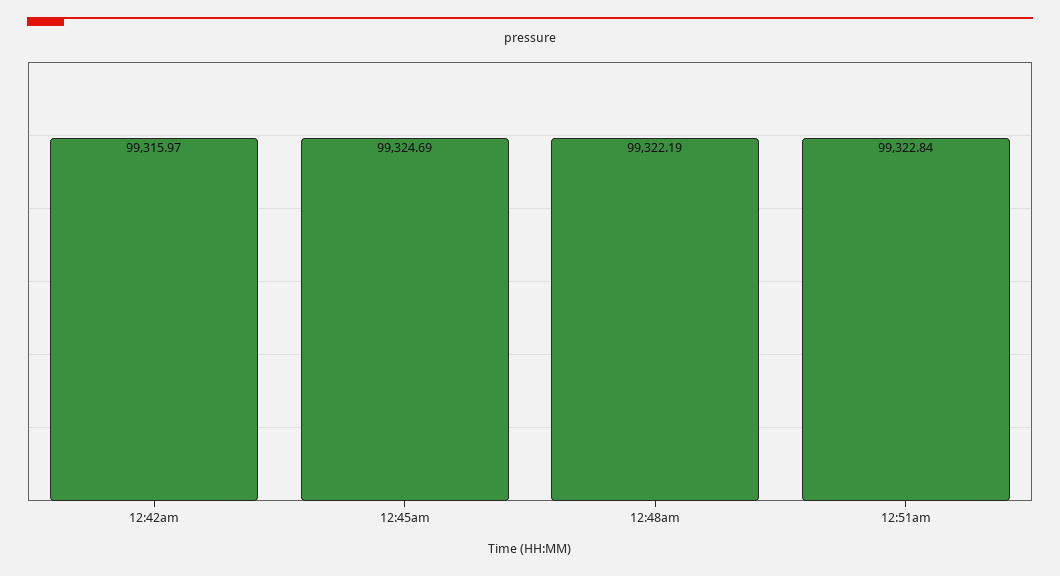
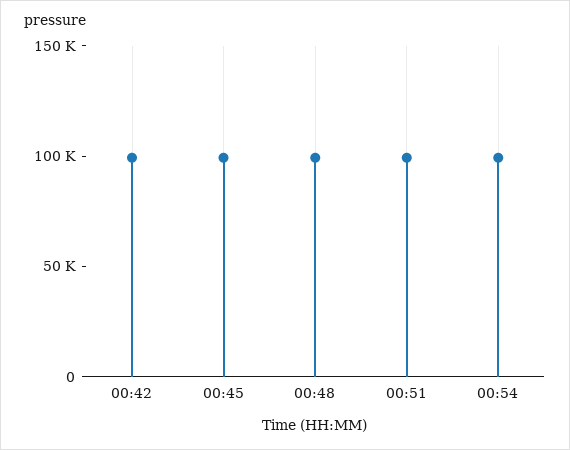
00:54: none -> 100000

